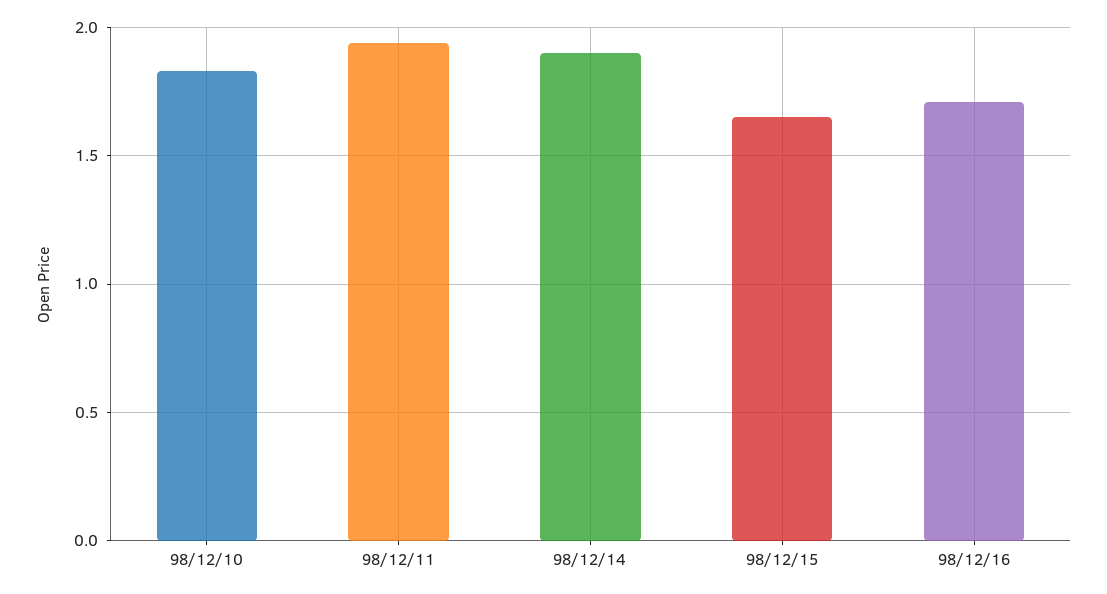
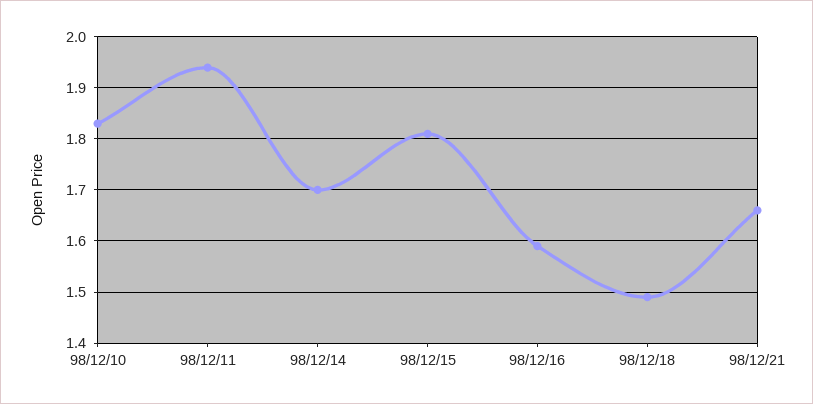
98/12/14: 1.9 -> 1.7
98/12/15: 1.65 -> 1.8
98/12/16: 1.7 -> 1.6
98/12/18: none -> 1.5
98/12/21: none -> 1.65

